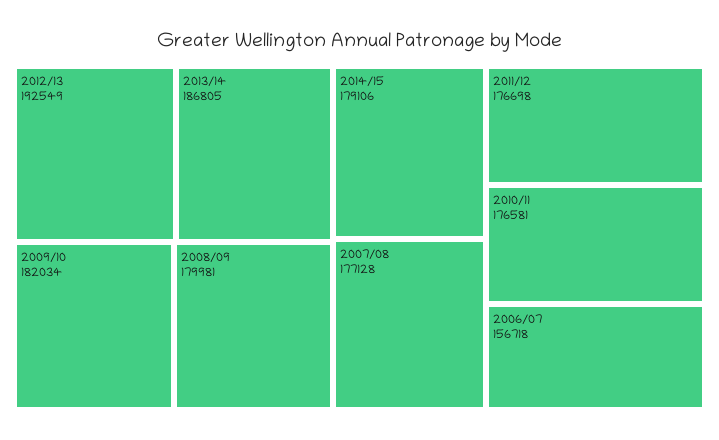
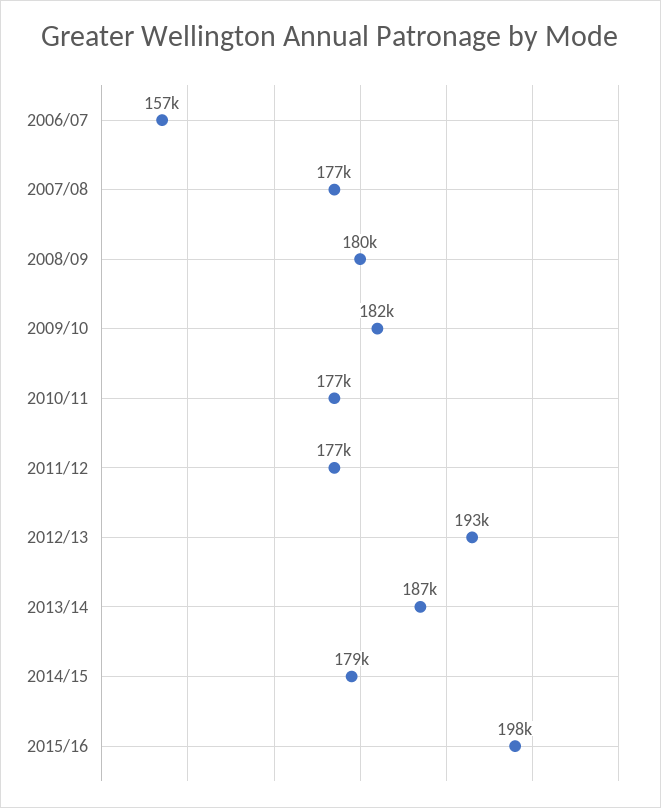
2015/16: none -> 198000

